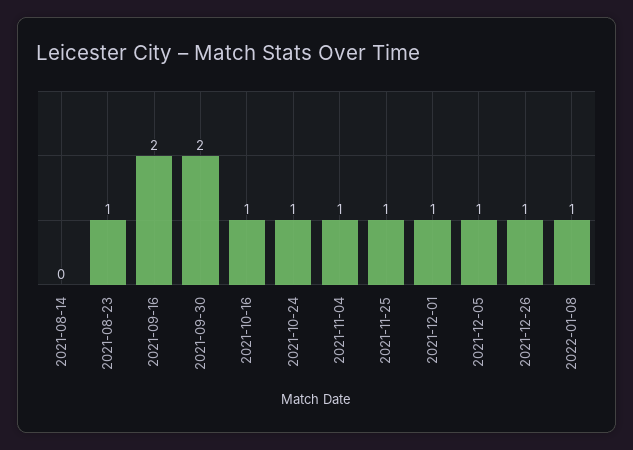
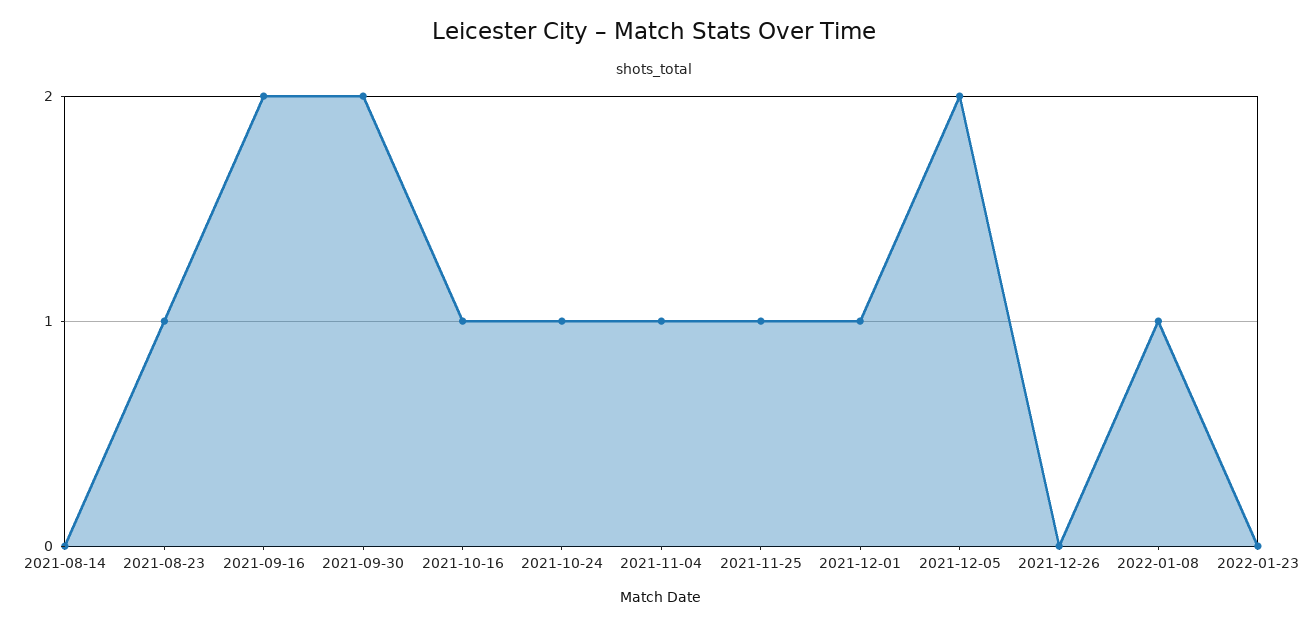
2021-12-05: 1 -> 2
2021-12-26: 1 -> 0
2022-01-23: none -> 0

